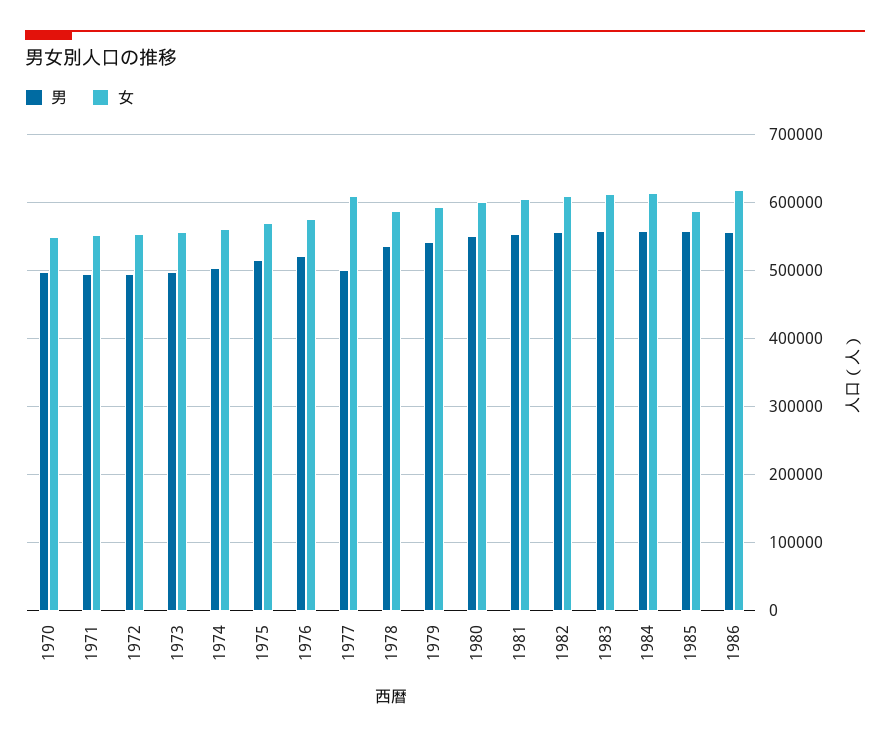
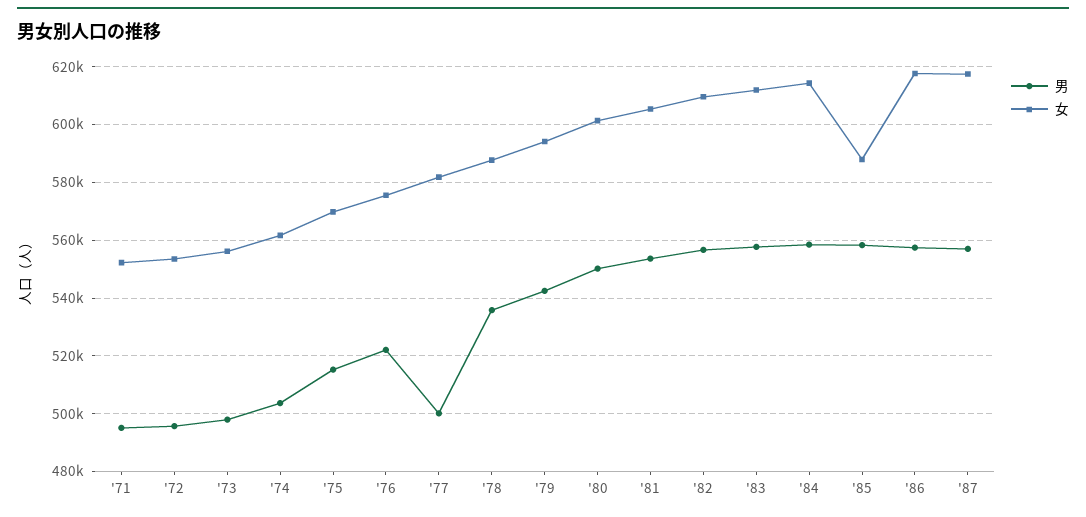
男, 1970: 500000 -> none
女, 1970: 550000 -> none
女, 1977: 610000 -> 582500
男, '87: none -> 557500
女, '87: none -> 617500

